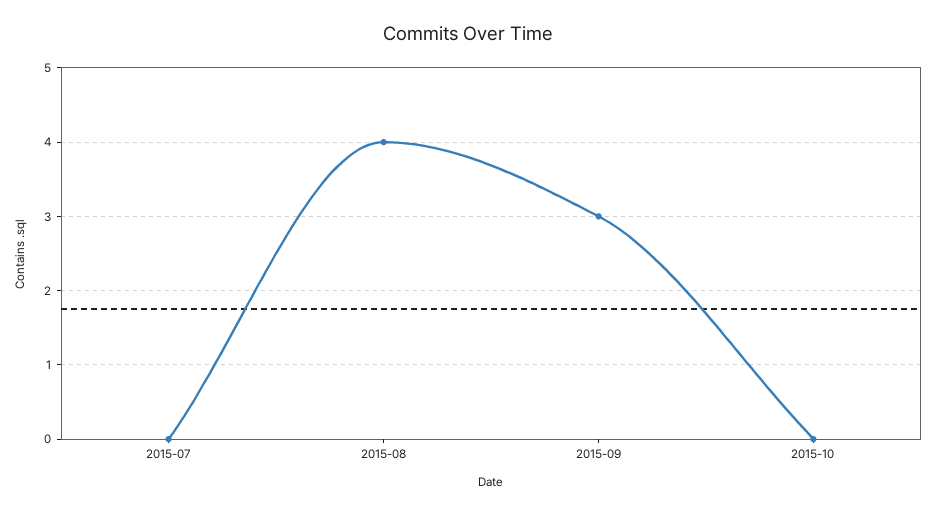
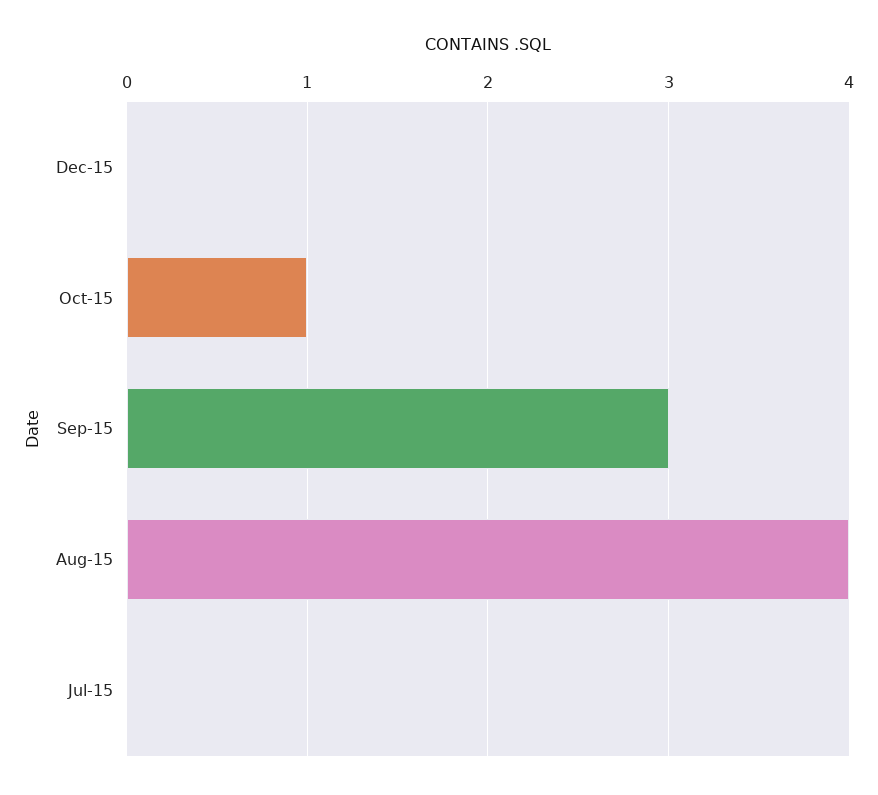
2015-10: 0 -> 1
Dec-15: none -> 0

